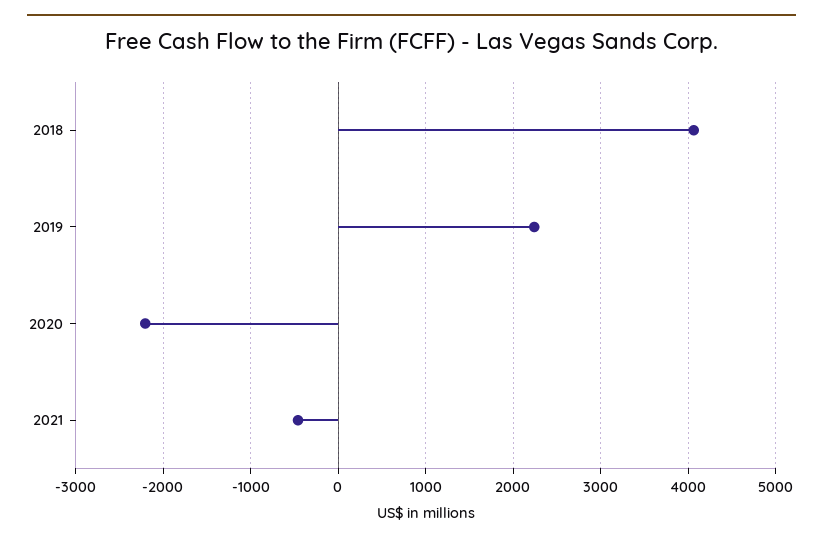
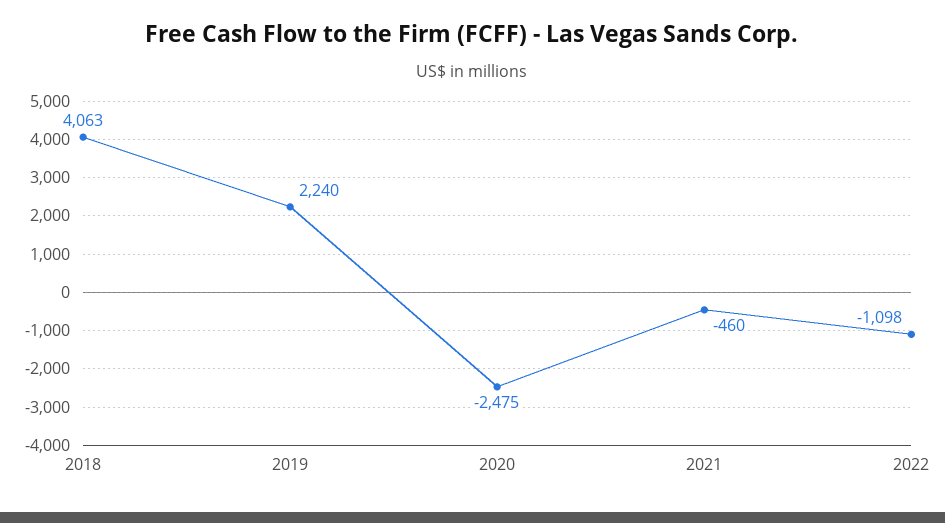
2020: -2200 -> -2475
2022: none -> -1098

